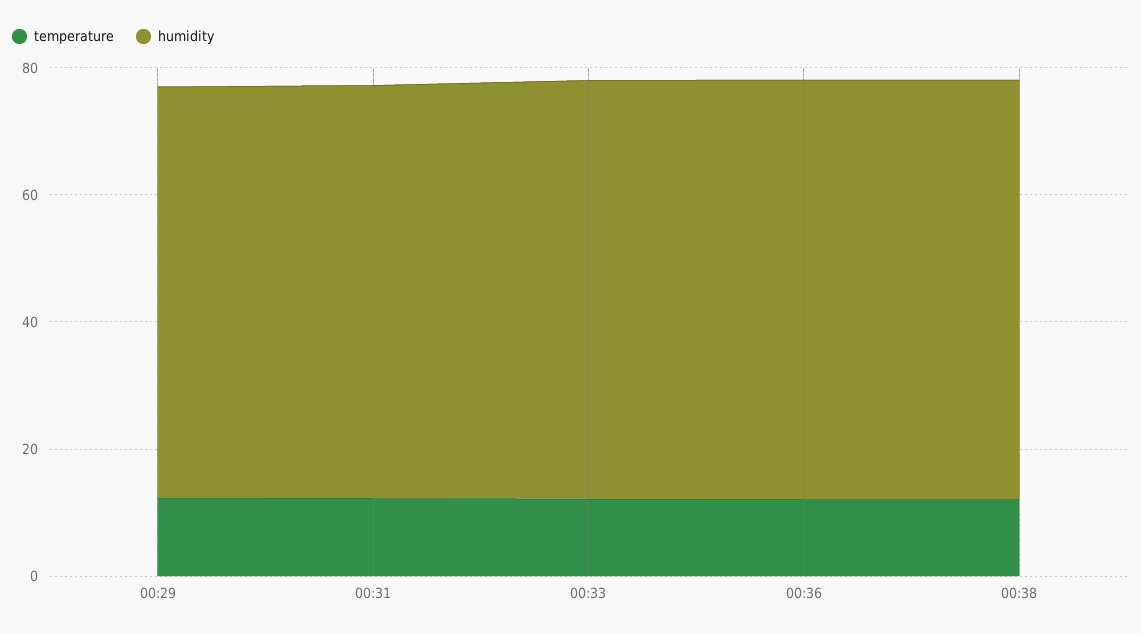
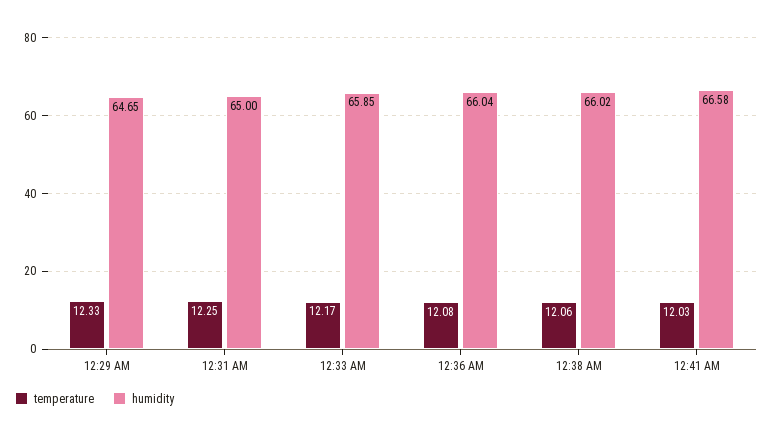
temperature, 12:41 AM: none -> 12.03
humidity, 12:41 AM: none -> 66.58

